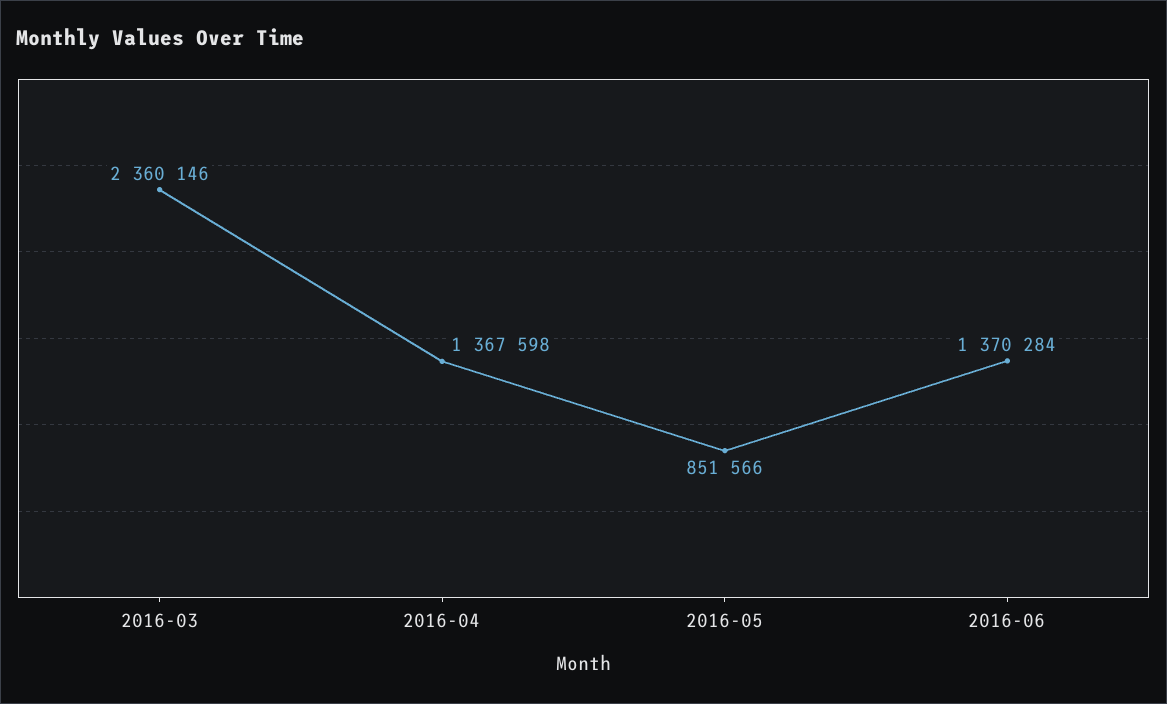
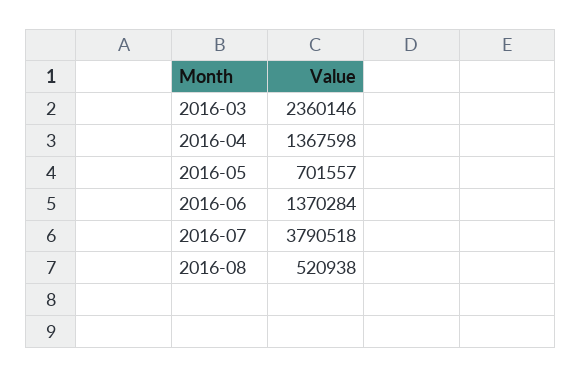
2016-05: 851566 -> 701557
2016-07: none -> 3790518
2016-08: none -> 520938

